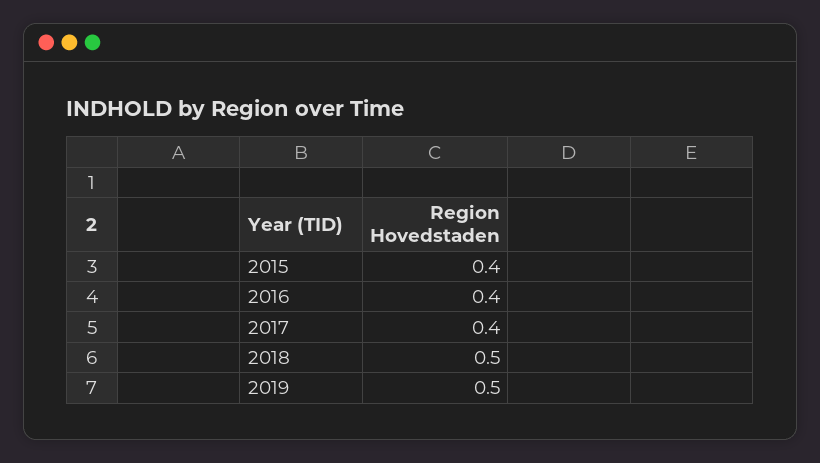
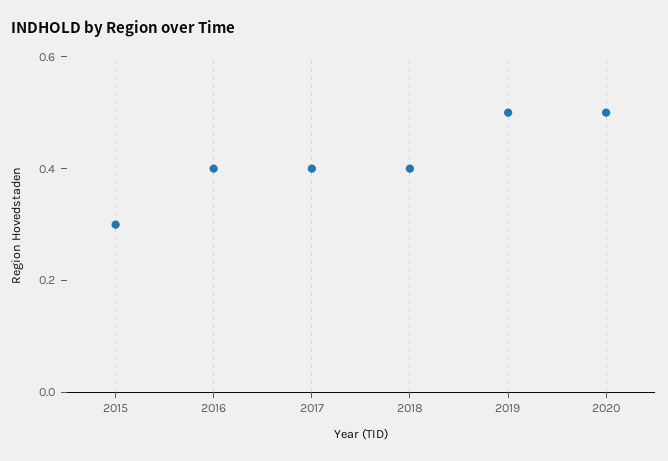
2015: 0.4 -> 0.3
2018: 0.5 -> 0.4
2020: none -> 0.5

